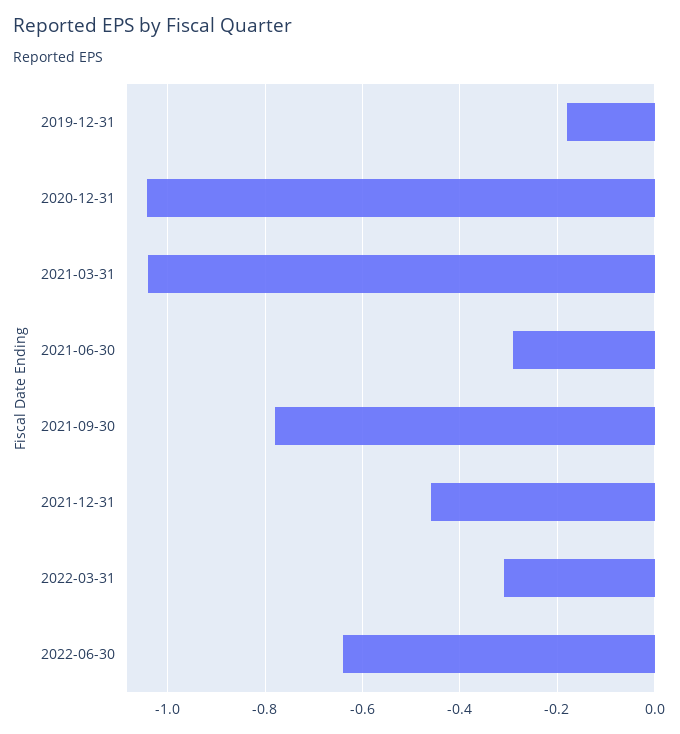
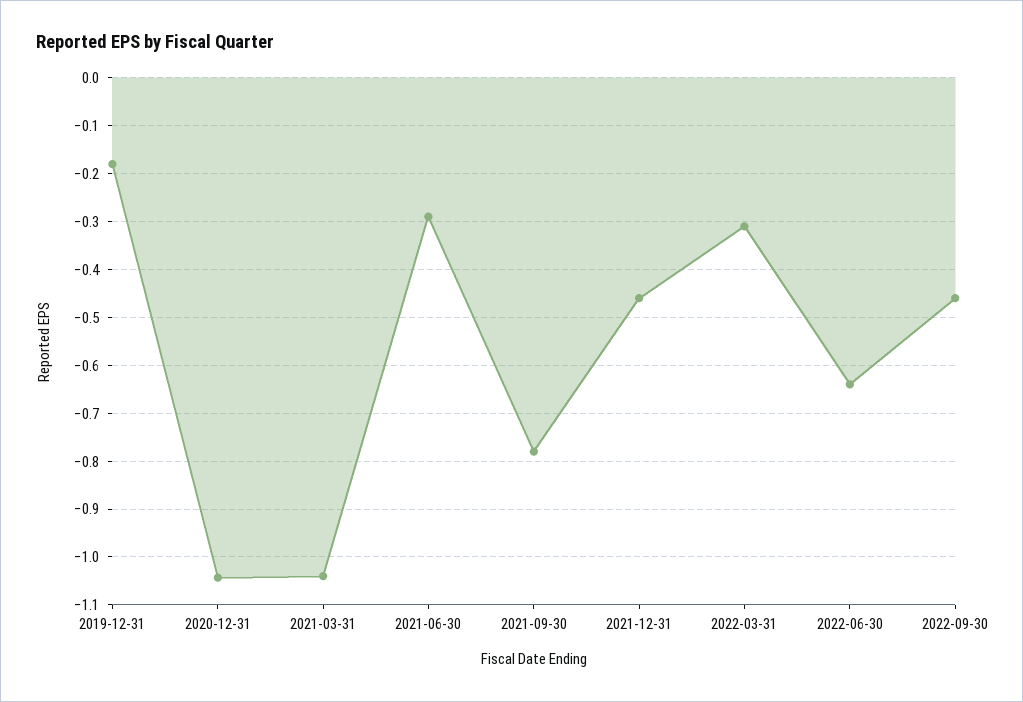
2022-09-30: none -> -0.46

